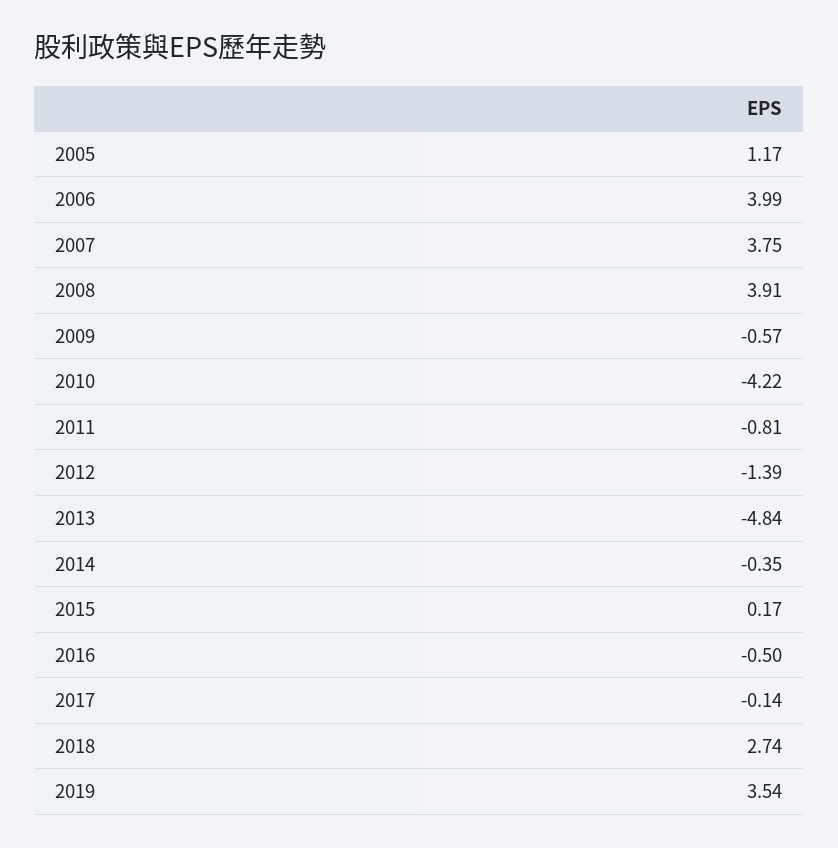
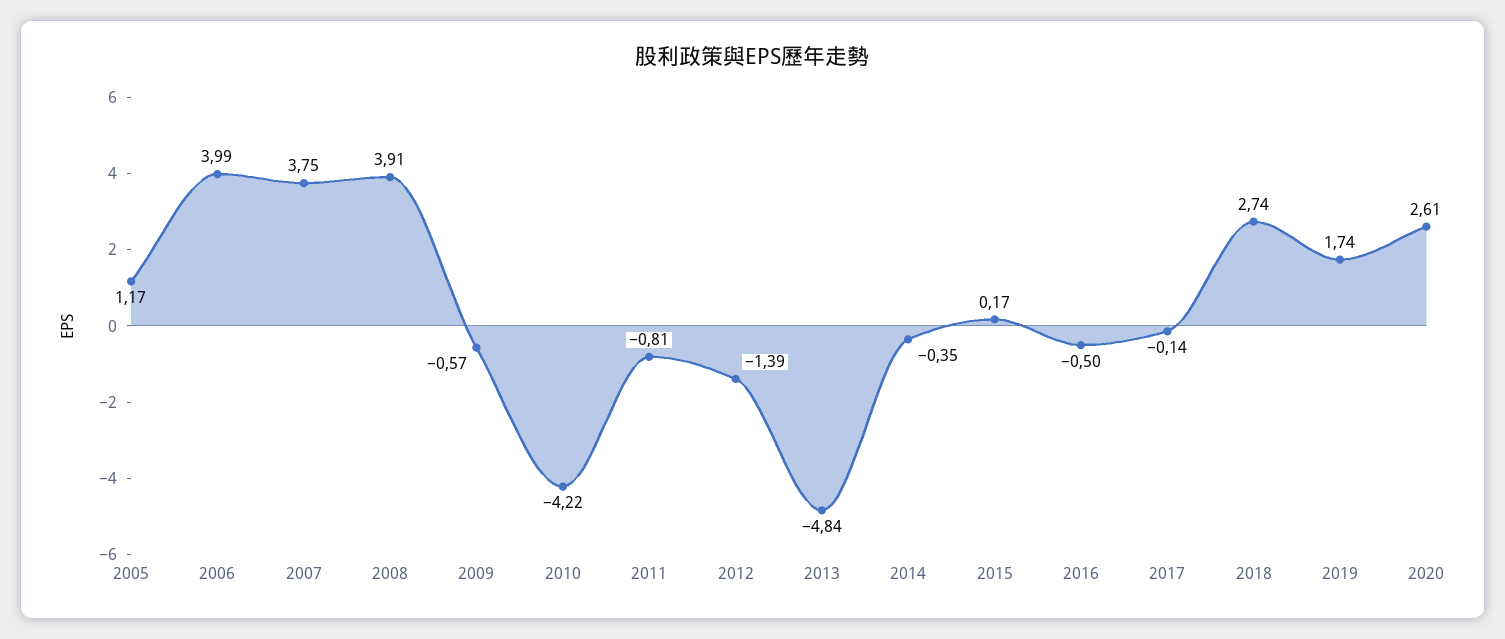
2019: 3.54 -> 1.74
2020: none -> 2.61

